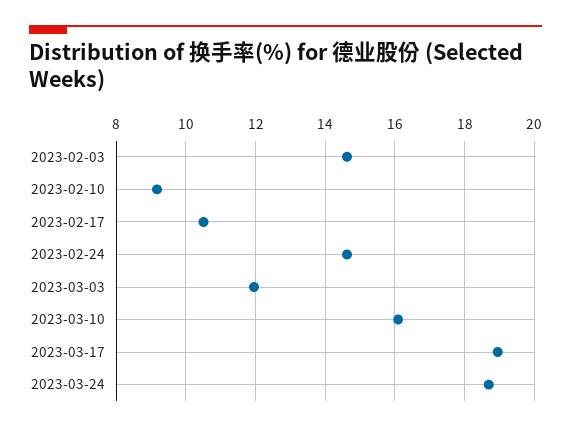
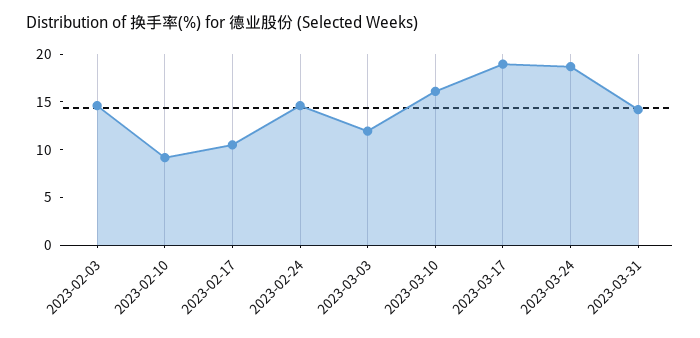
2023-03-31: none -> 14

